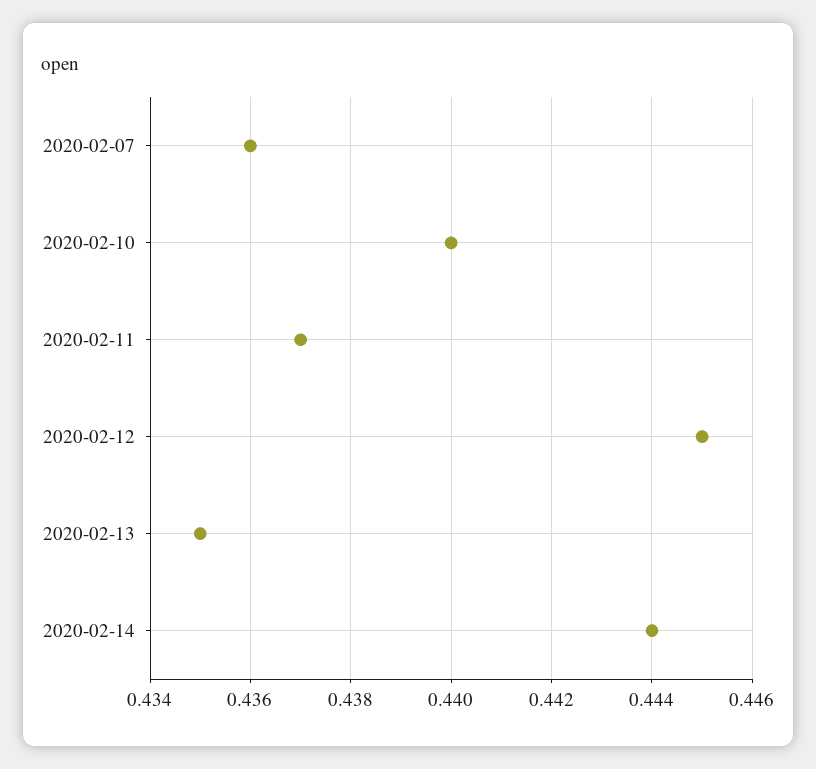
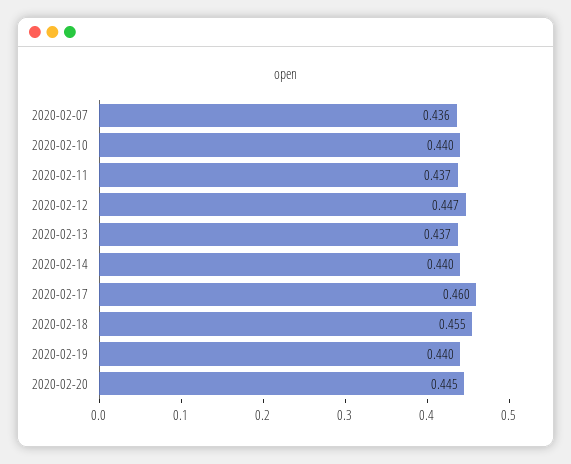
2020-02-12: 0.445 -> 0.447
2020-02-13: 0.435 -> 0.437
2020-02-14: 0.444 -> 0.44
2020-02-17: none -> 0.46
2020-02-18: none -> 0.455
2020-02-19: none -> 0.44
2020-02-20: none -> 0.445

